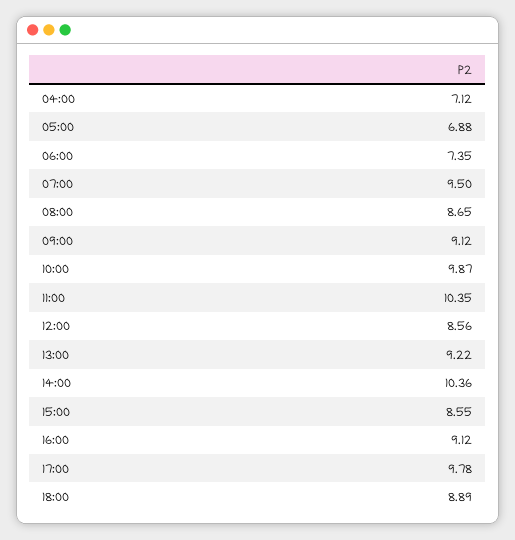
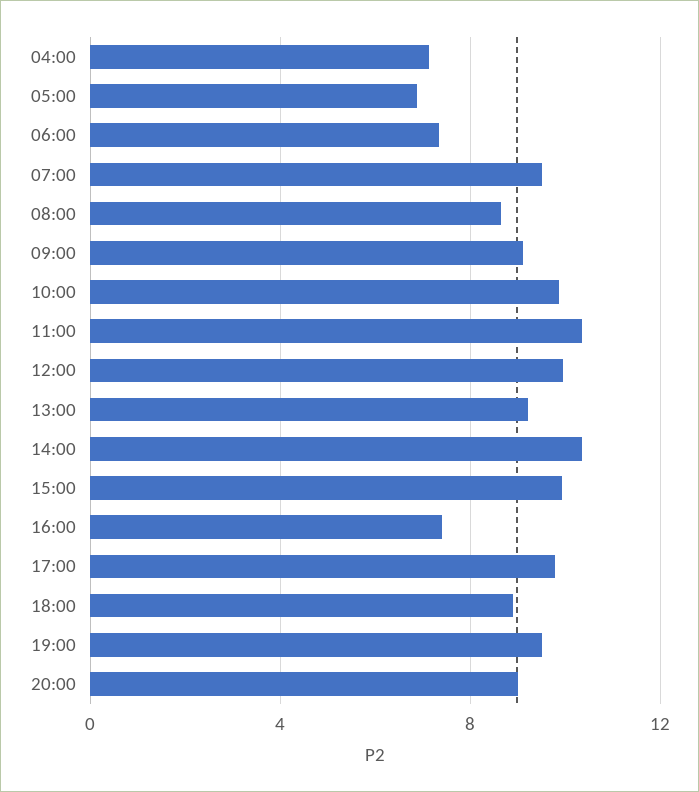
12:00: 8.56 -> 10
15:00: 8.55 -> 10
16:00: 9.12 -> 7.5
19:00: none -> 9.5
20:00: none -> 9

